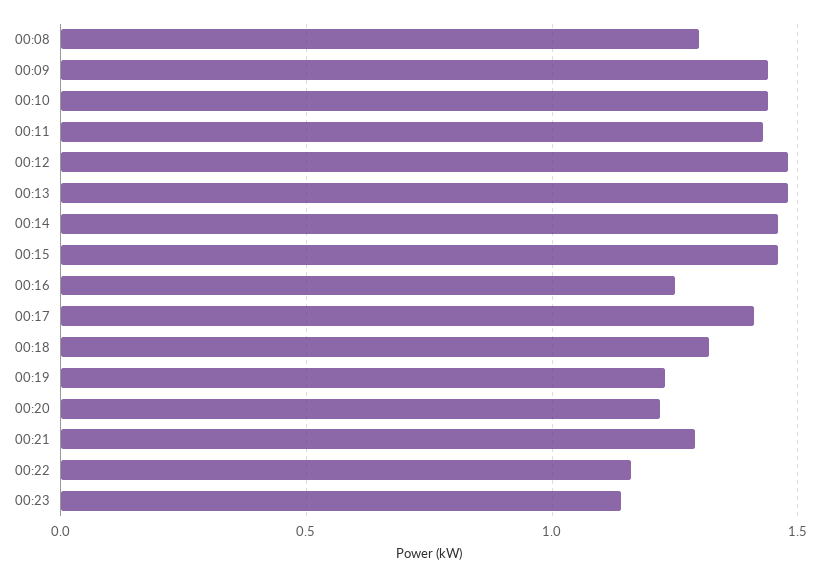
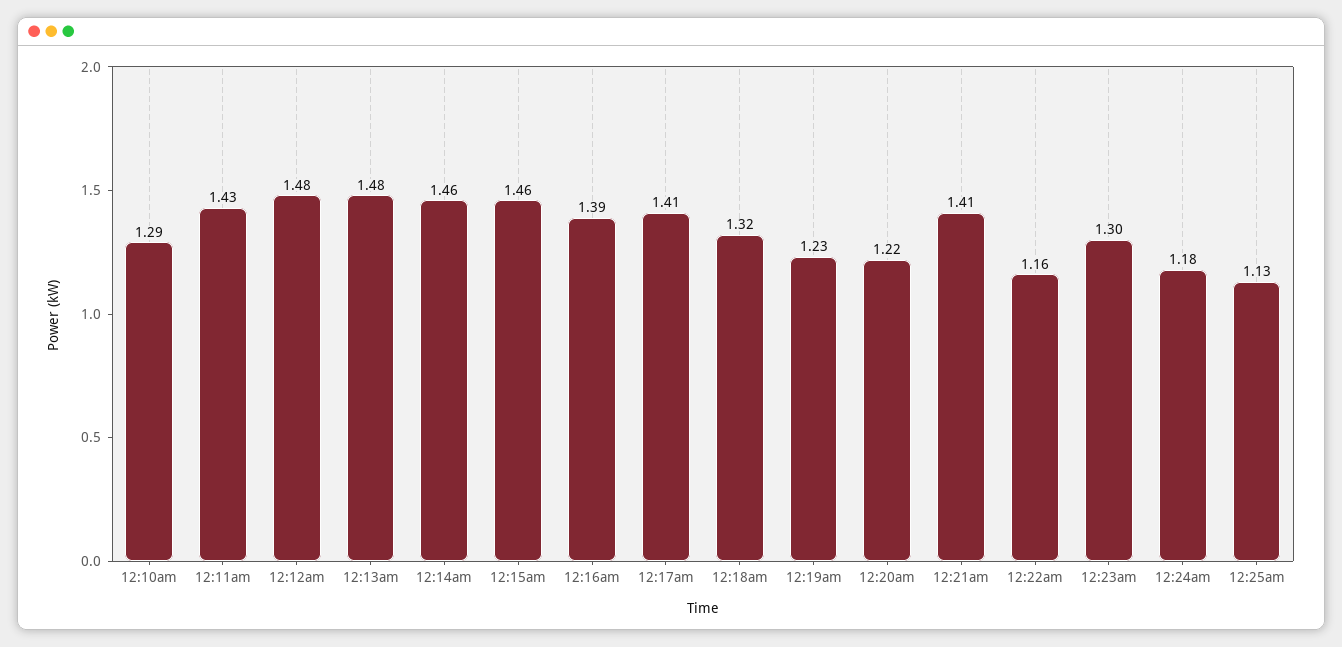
00:08: 1.3 -> none
00:09: 1.45 -> none
00:10: 1.45 -> 1.29
00:16: 1.25 -> 1.39
00:21: 1.3 -> 1.41
00:23: 1.15 -> 1.3
12:24am: none -> 1.18
12:25am: none -> 1.13

